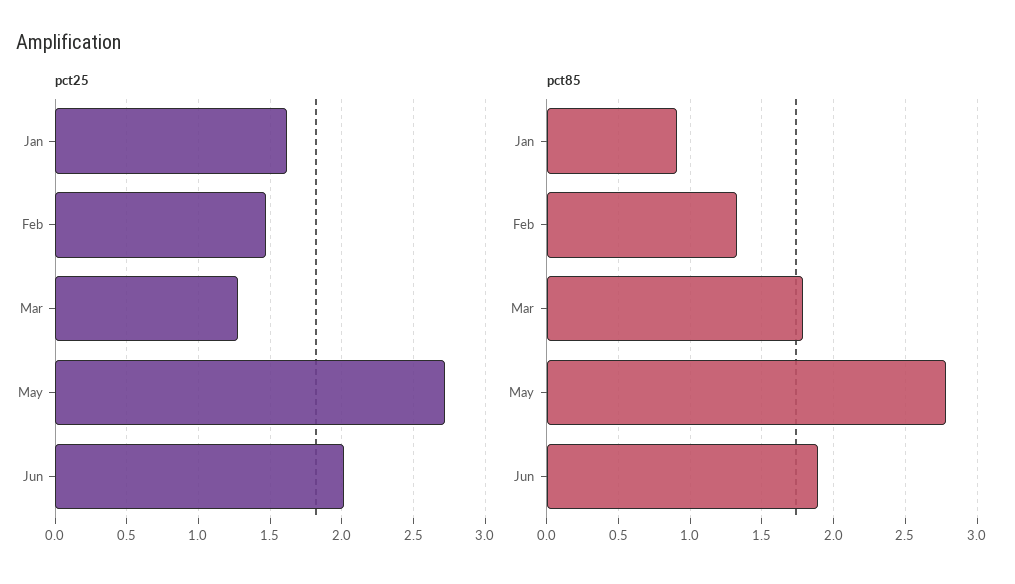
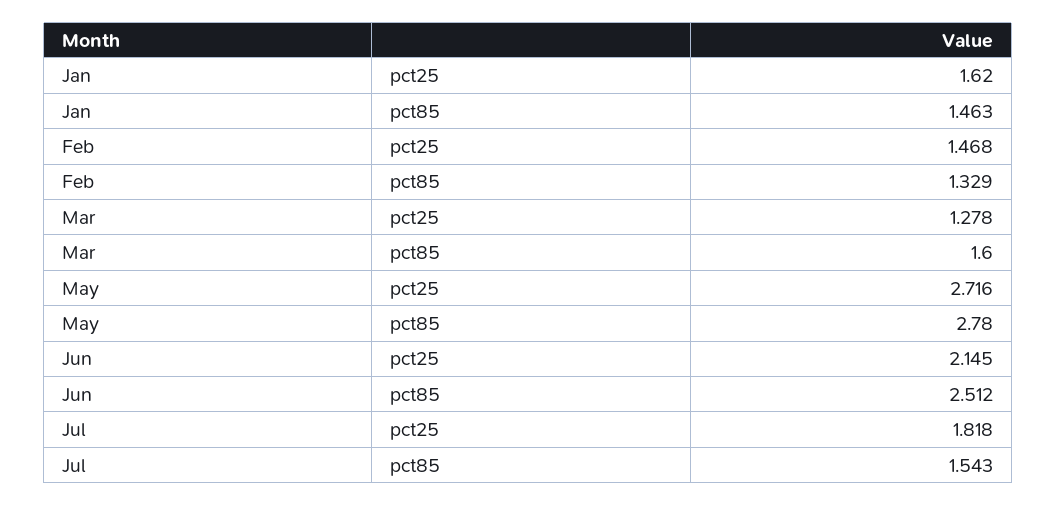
pct25, Jun: 2 -> 2.145
pct85, Jan: 0.9 -> 1.463
pct85, Mar: 1.8 -> 1.6
pct85, Jun: 1.9 -> 2.512
pct25, Jul: none -> 1.818
pct85, Jul: none -> 1.543

